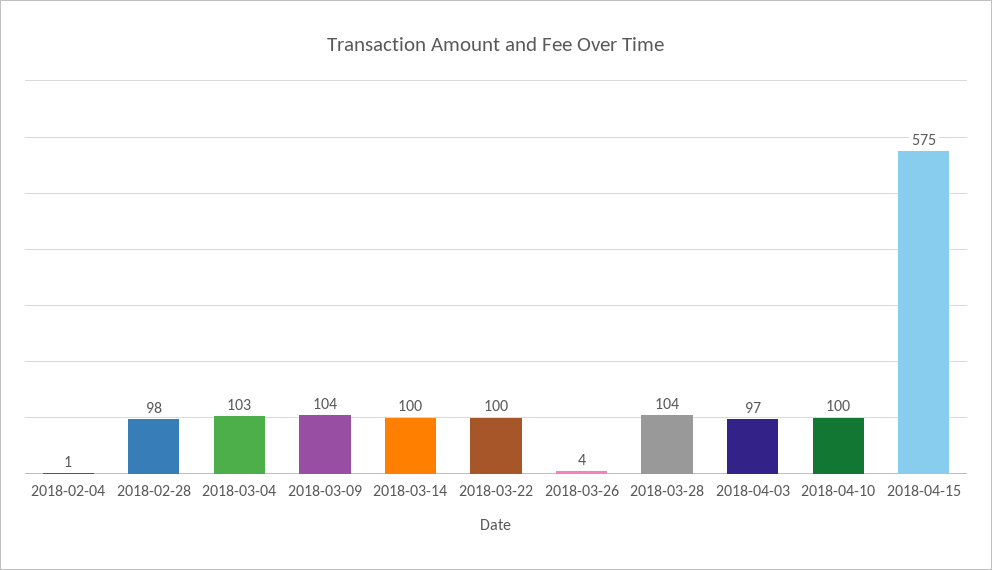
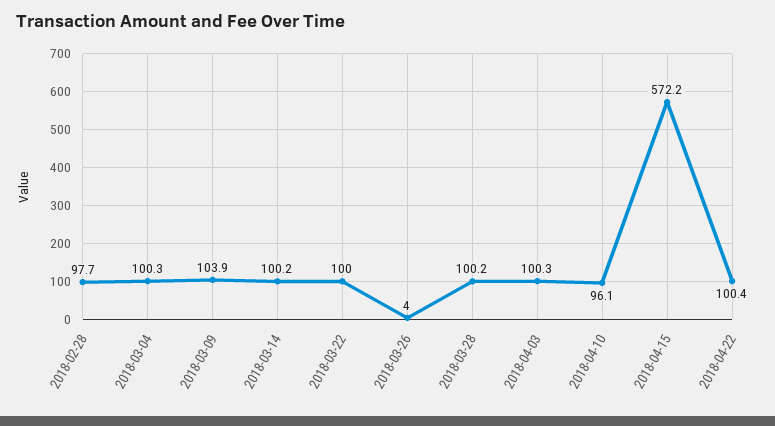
2018-02-04: 1 -> none
2018-03-04: 103 -> 100.3
2018-03-28: 104 -> 100.2
2018-04-03: 97 -> 100.3
2018-04-10: 100 -> 96.1
2018-04-15: 575 -> 572.2
2018-04-22: none -> 100.4

